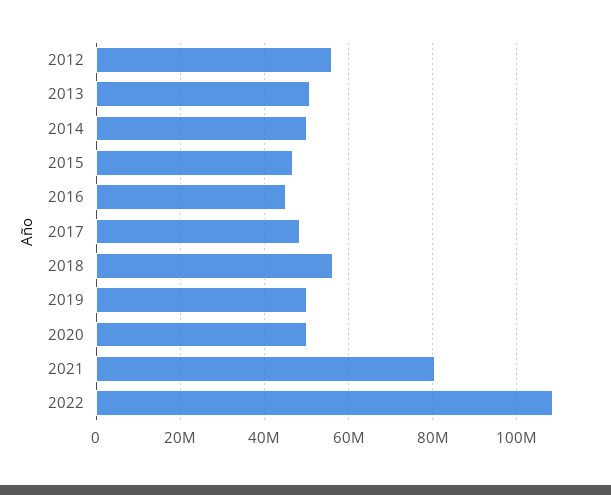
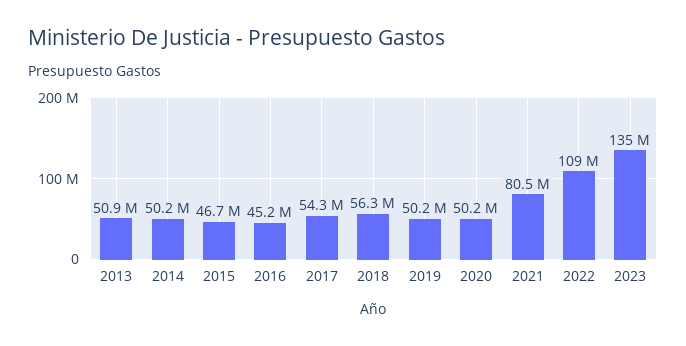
2012: 56000000 -> none
2017: 48000000 -> 54300000
2023: none -> 135000000

